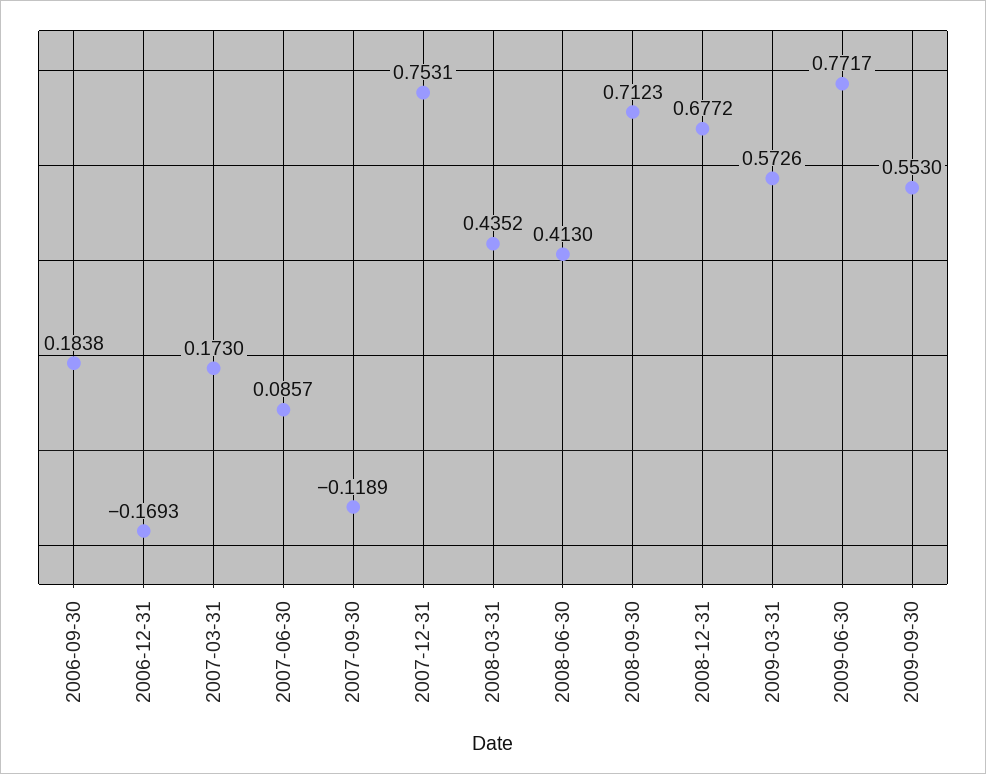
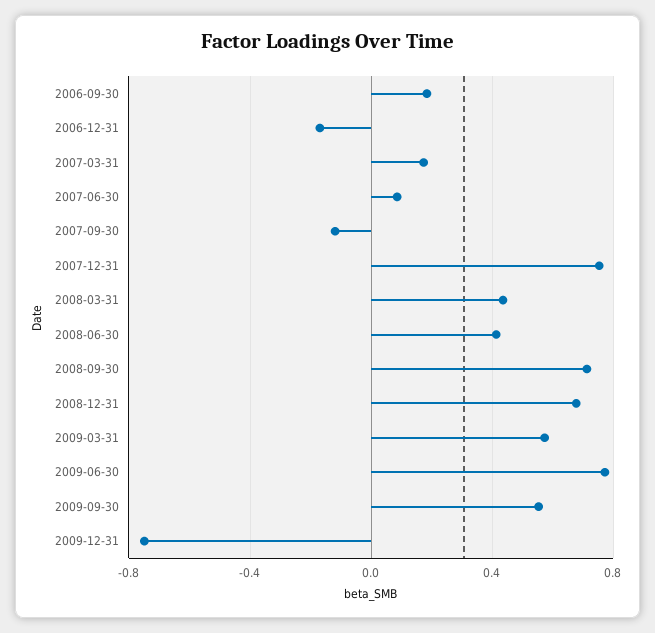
2009-12-31: none -> -0.75

